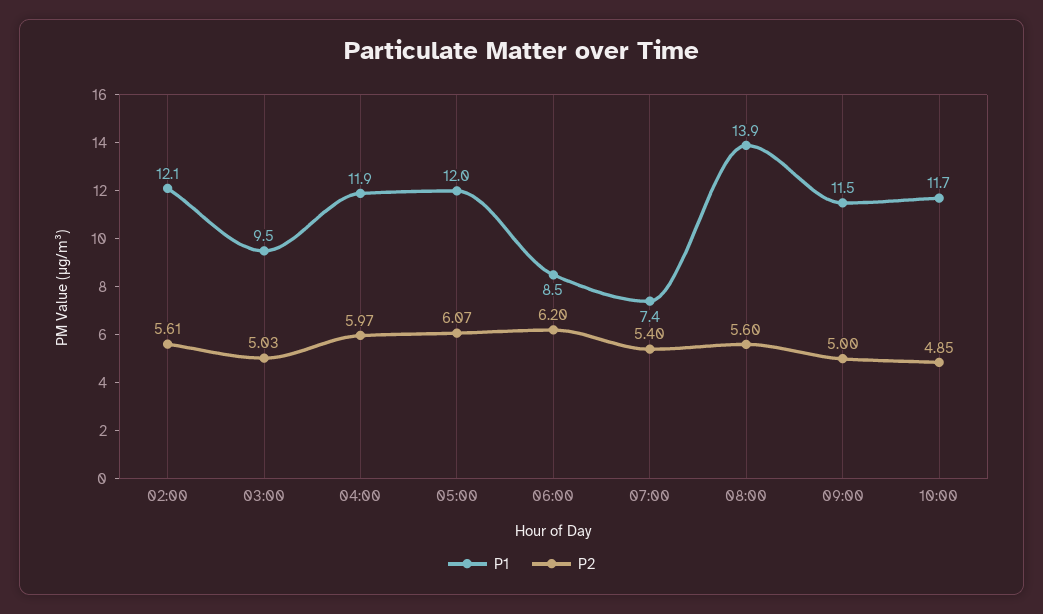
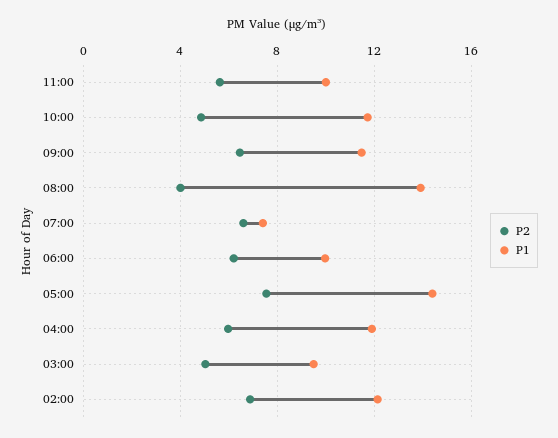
P2, 02:00: 5.61 -> 7
P1, 05:00: 12 -> 14.5
P2, 05:00: 6.07 -> 7.5
P1, 06:00: 8.5 -> 10
P2, 07:00: 5.4 -> 6.5
P2, 08:00: 5.6 -> 4
P2, 09:00: 5 -> 6.5
P2, 11:00: none -> 5.5
P1, 11:00: none -> 10

